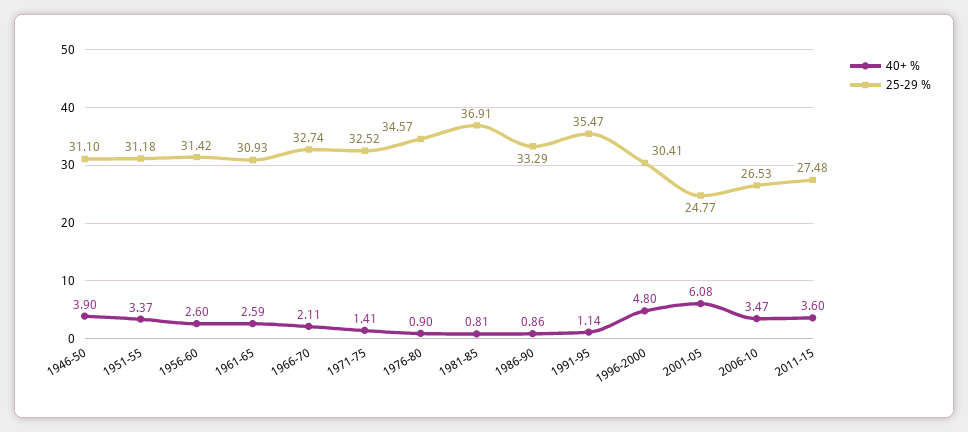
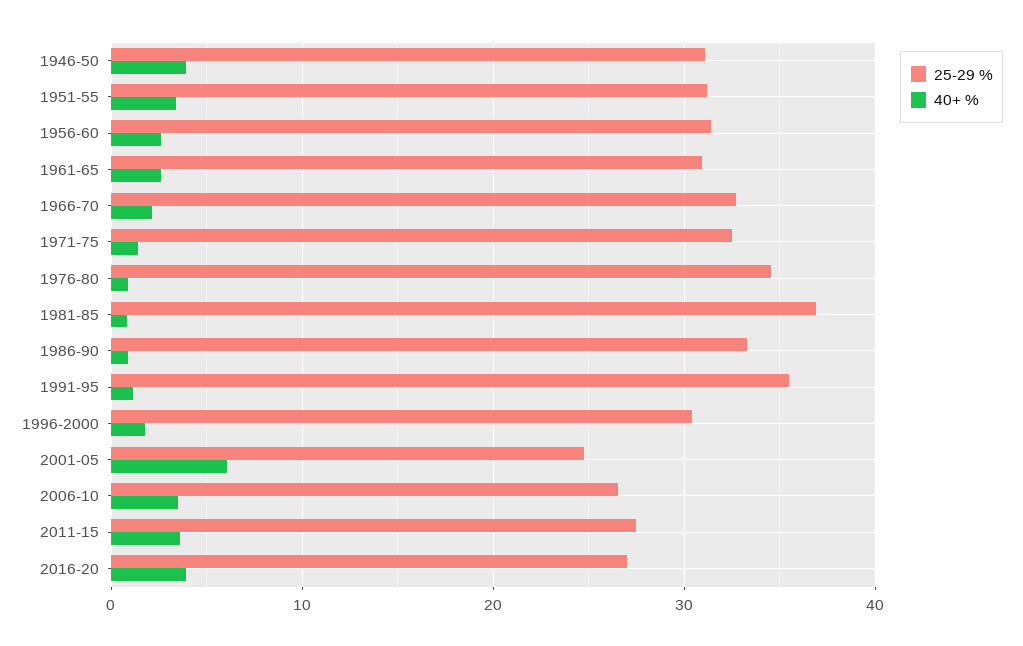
40+ %, 1996-2000: 4.8 -> 2
25-29 %, 2016-20: none -> 27
40+ %, 2016-20: none -> 4

